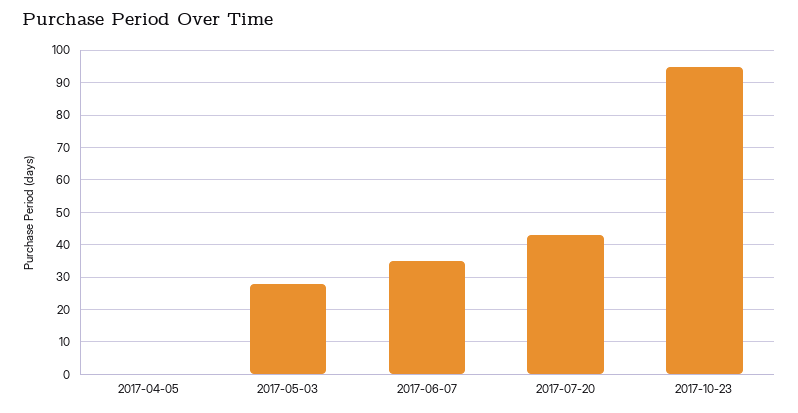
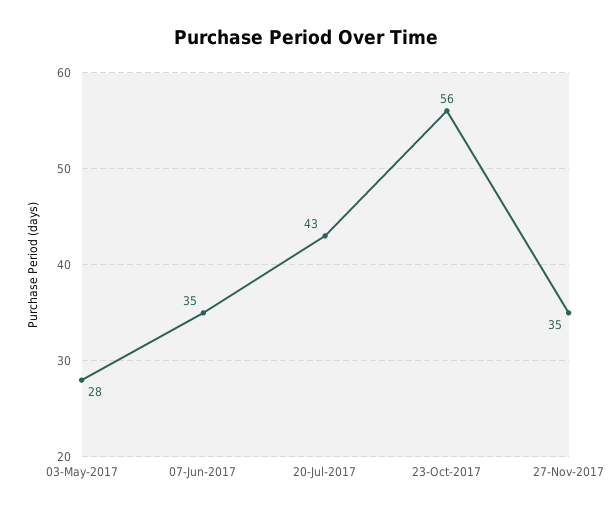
2017-04-05: 0 -> none
2017-10-23: 95 -> 56
27-Nov-2017: none -> 35

